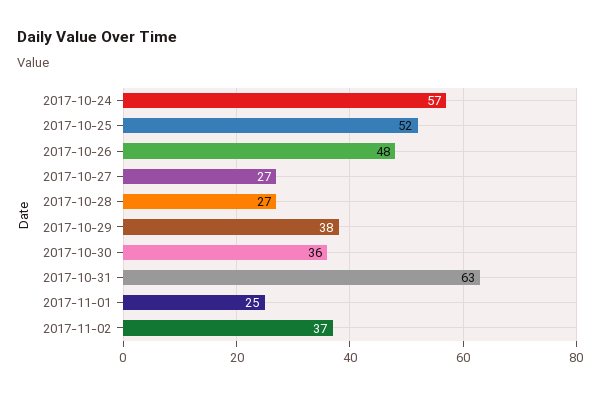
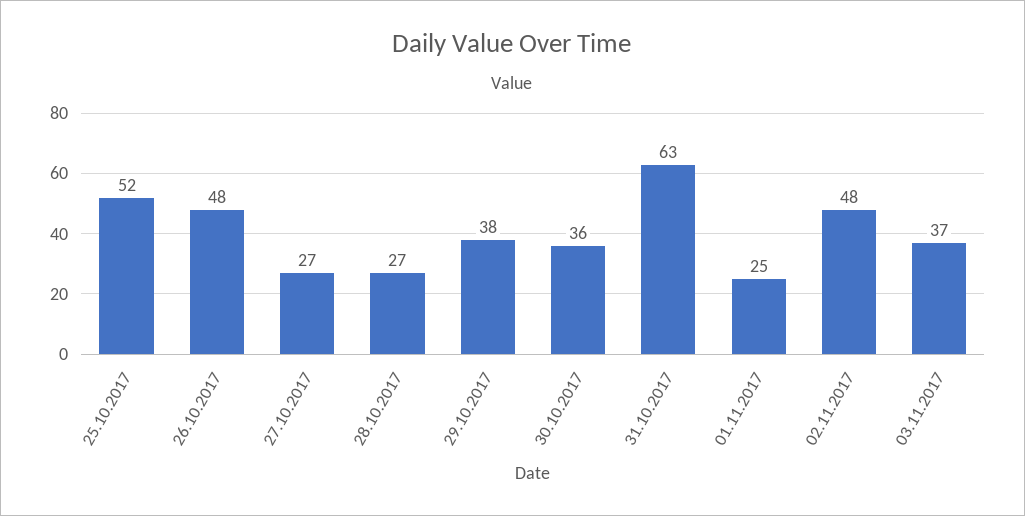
2017-10-24: 57 -> none
2017-11-02: 37 -> 48
03.11.2017: none -> 37

